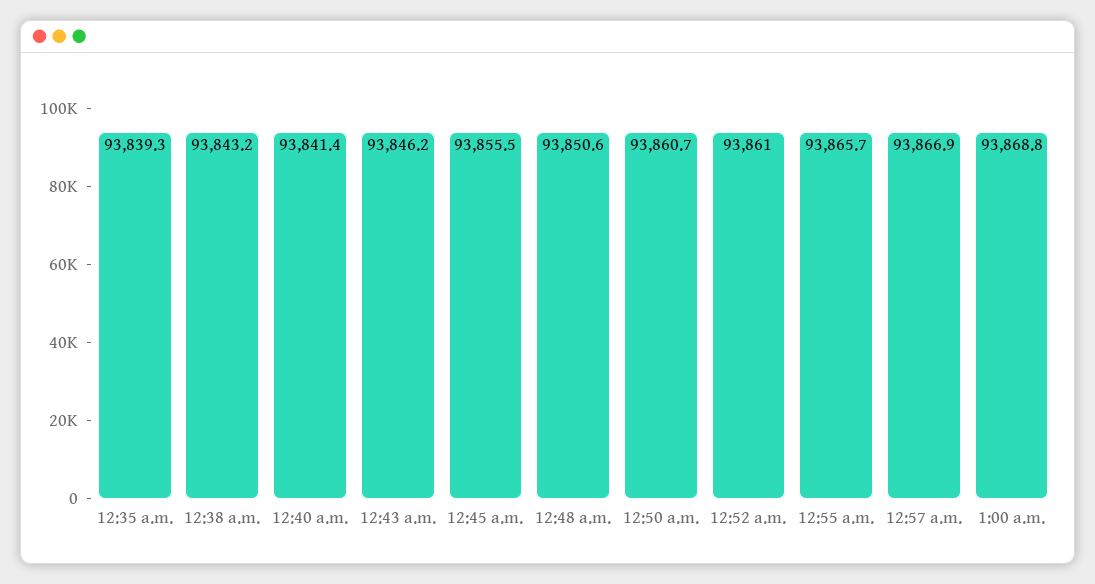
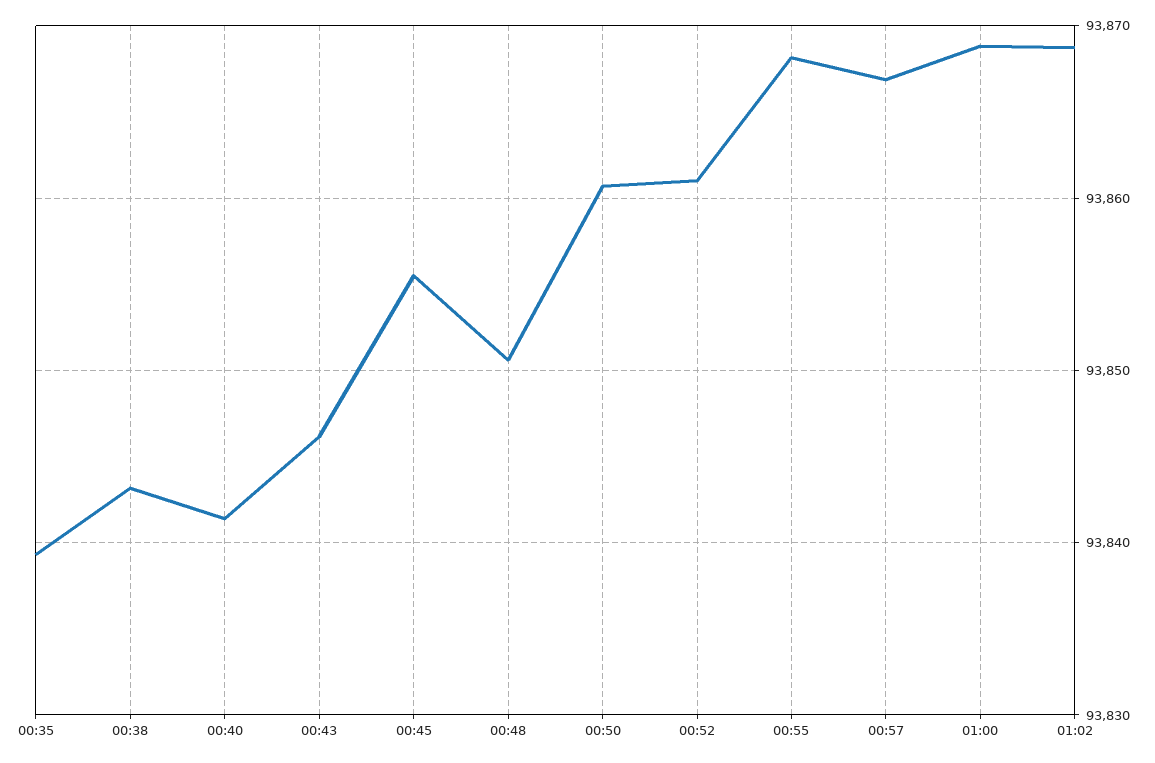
12:55 a.m.: 93865.7 -> 93868
01:02: none -> 93869

